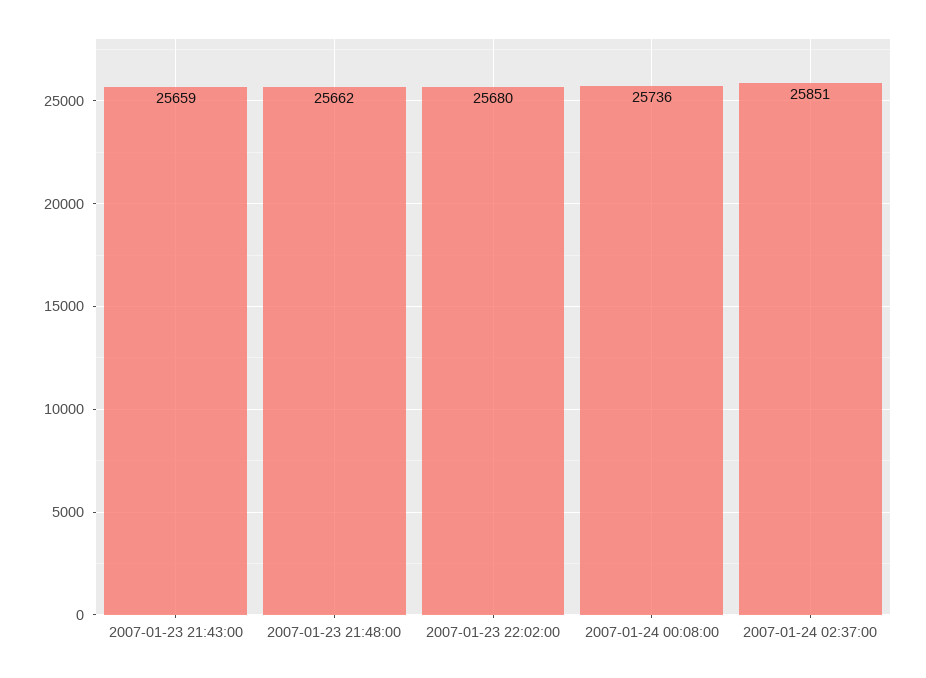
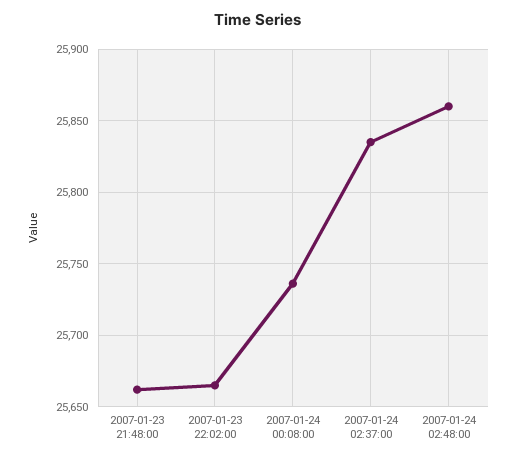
2007-01-23 21:43:00: 25659 -> none
2007-01-23 22:02:00: 25680 -> 25665
2007-01-24 02:37:00: 25851 -> 25835
2007-01-24 02:48:00: none -> 25860

